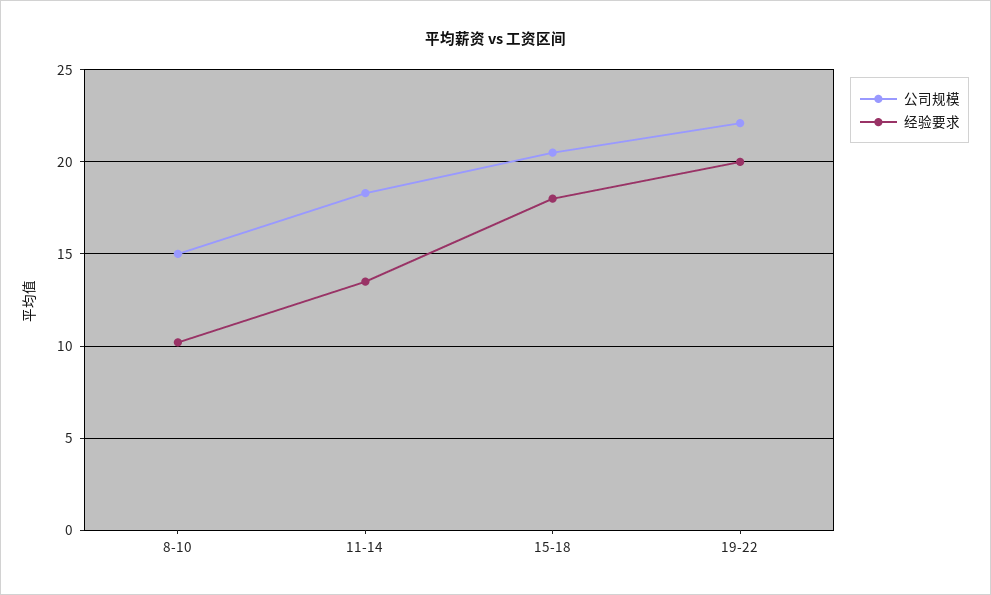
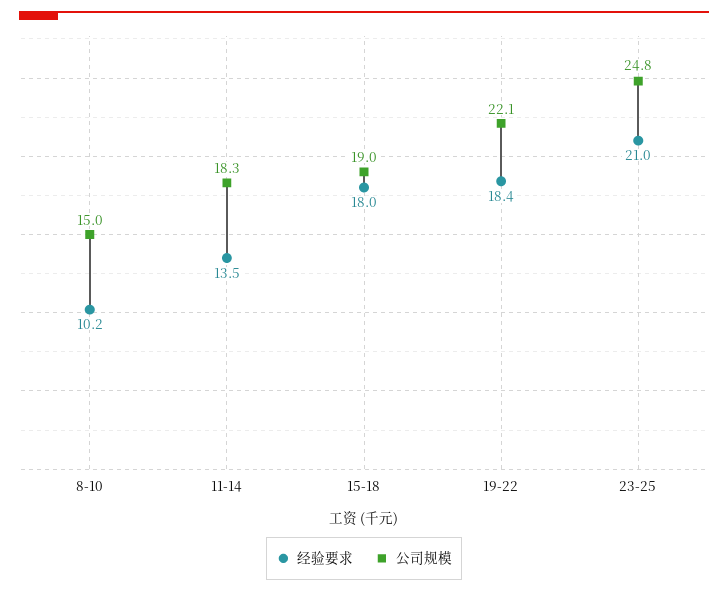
公司规模, 15-18: 20.5 -> 19
经验要求, 19-22: 20 -> 18.4
经验要求, 23-25: none -> 21
公司规模, 23-25: none -> 24.8

